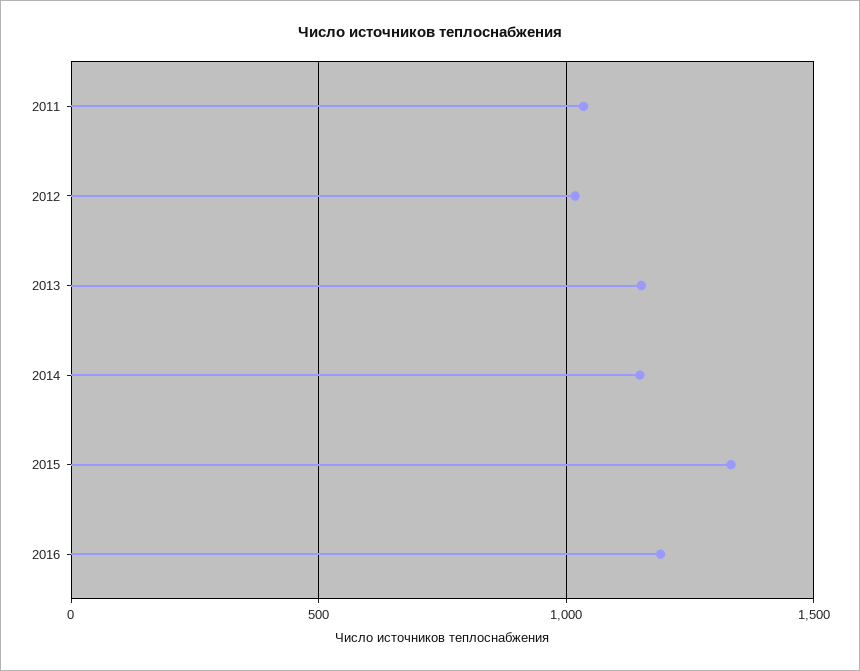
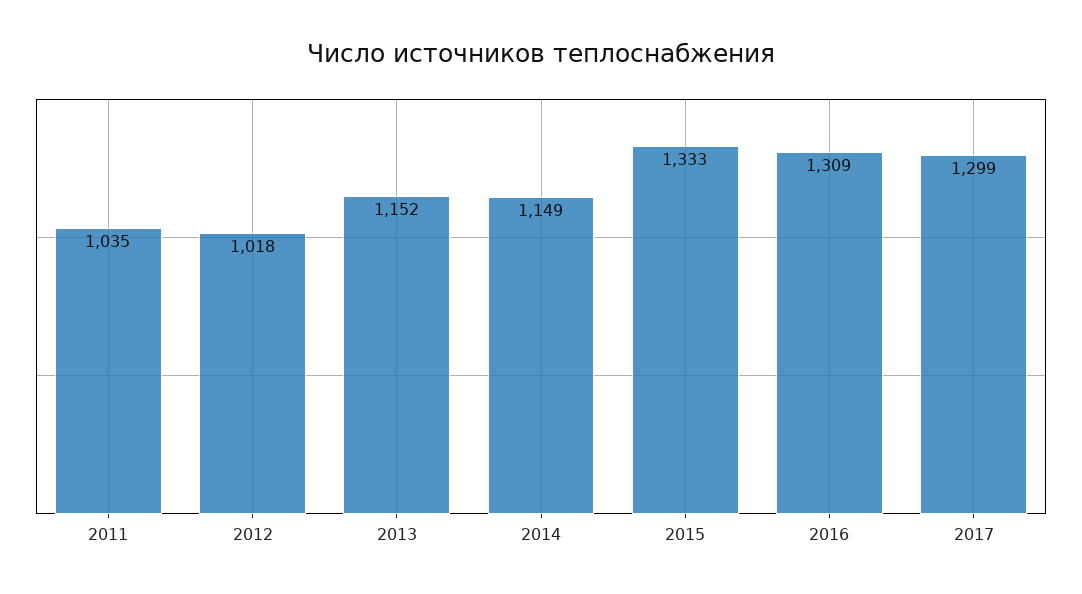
2016: 1200 -> 1309
2017: none -> 1299

